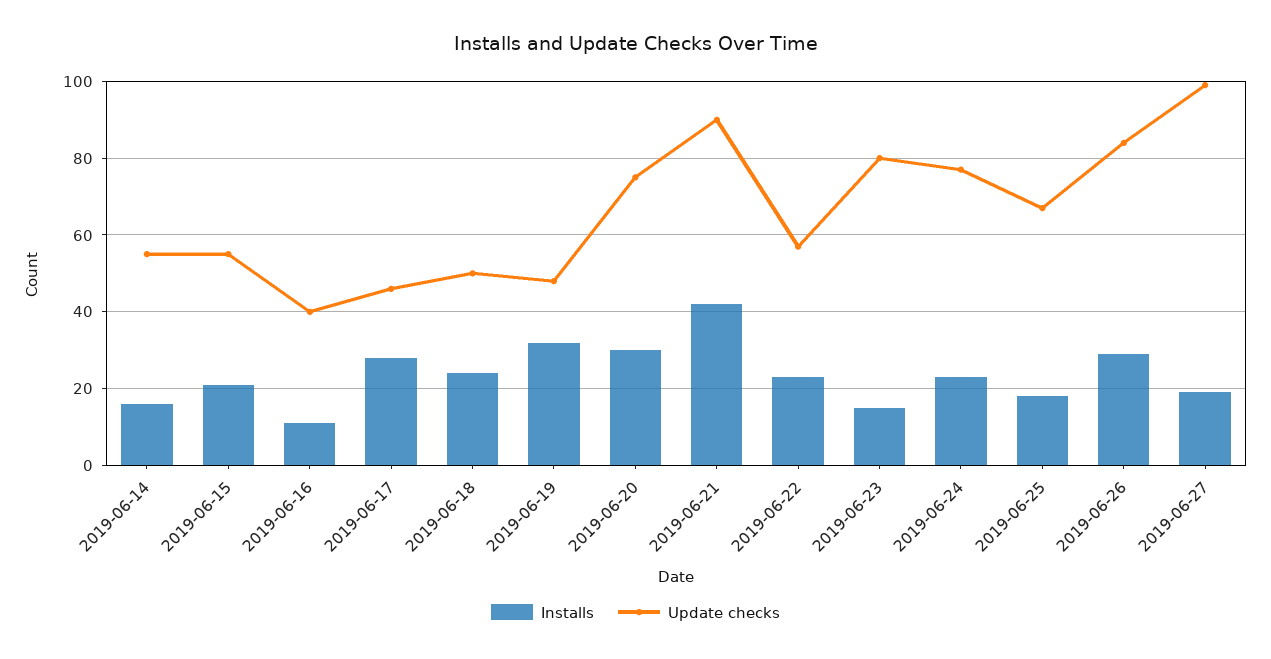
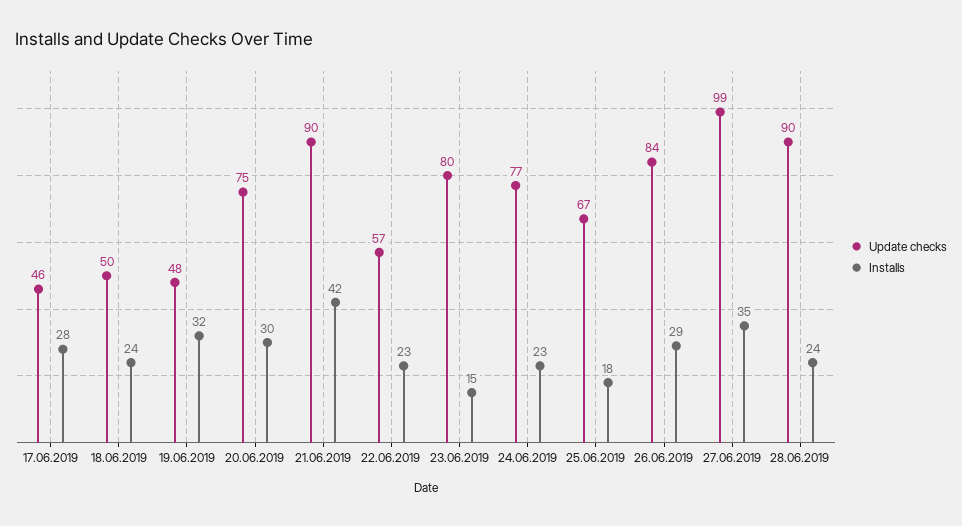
Installs, 2019-06-14: 15 -> none
Update checks, 2019-06-14: 55 -> none
Installs, 2019-06-15: 20 -> none
Update checks, 2019-06-15: 55 -> none
Installs, 2019-06-16: 10 -> none
Update checks, 2019-06-16: 40 -> none
Installs, 2019-06-27: 20 -> 35
Update checks, 28.06.2019: none -> 90
Installs, 28.06.2019: none -> 24

